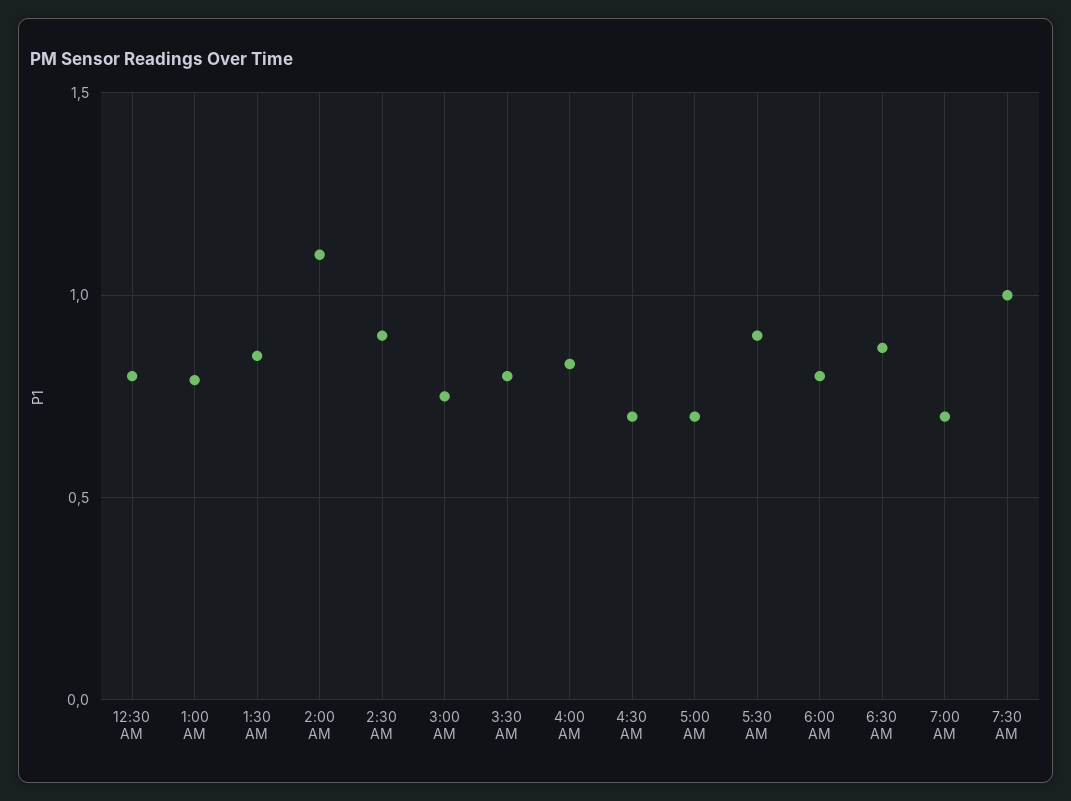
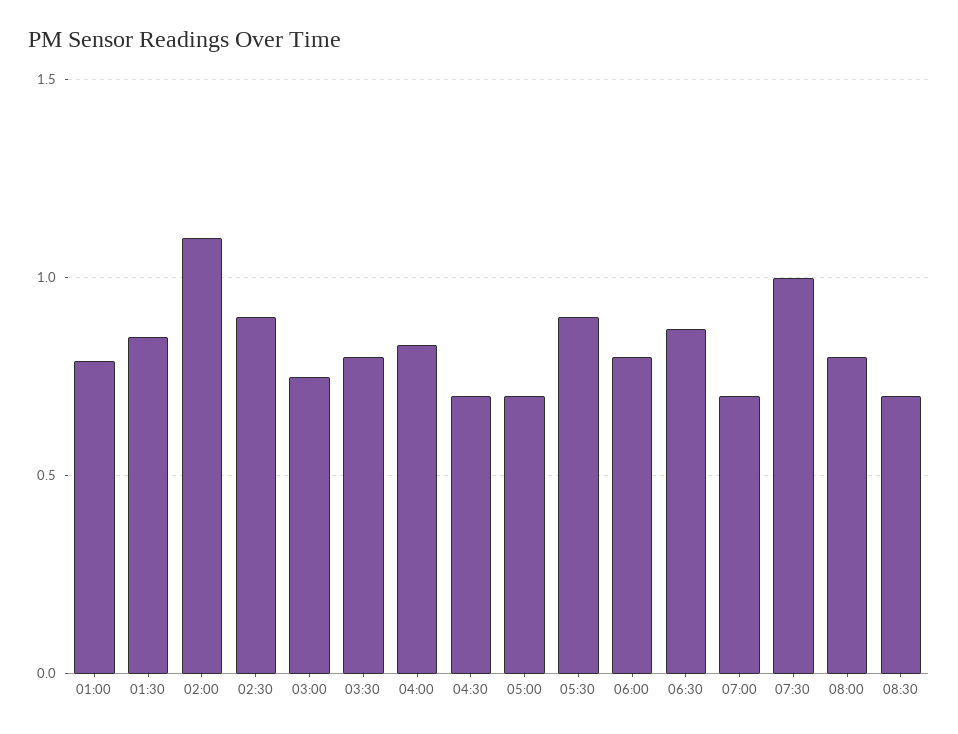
12:30 AM: 0.8 -> none
08:00: none -> 0.8
08:30: none -> 0.7

